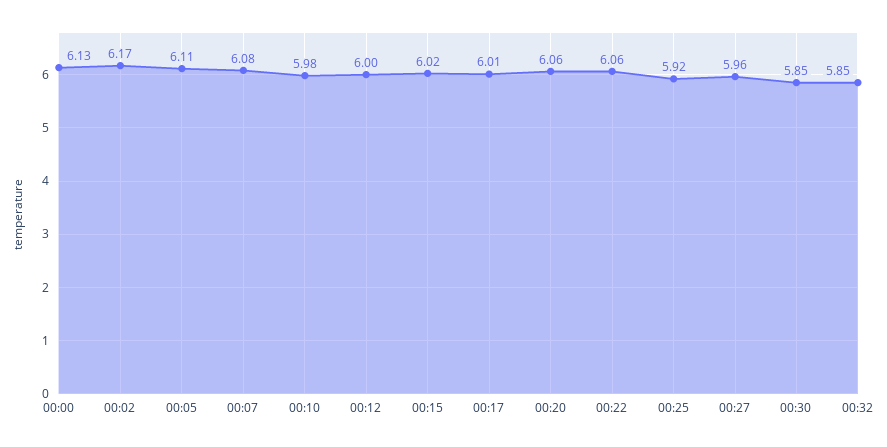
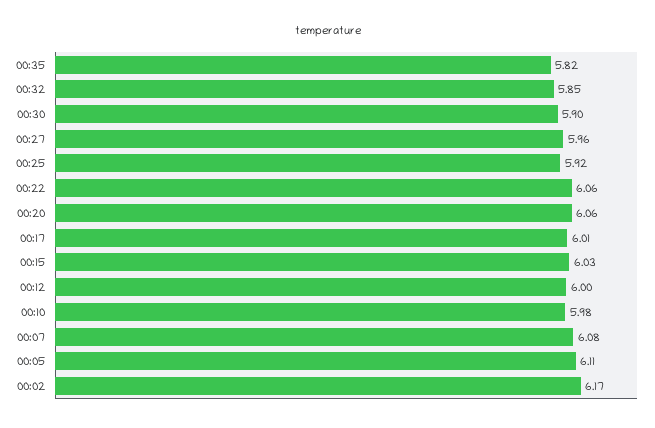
00:00: 6.13 -> none
00:15: 6.02 -> 6.03
00:30: 5.85 -> 5.9
00:35: none -> 5.82

